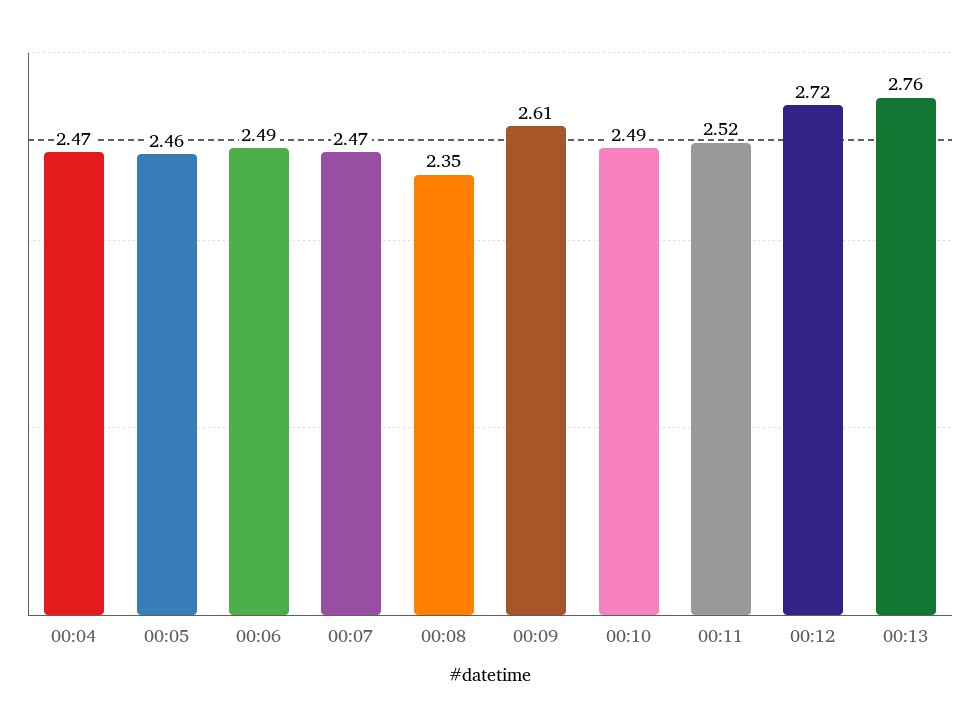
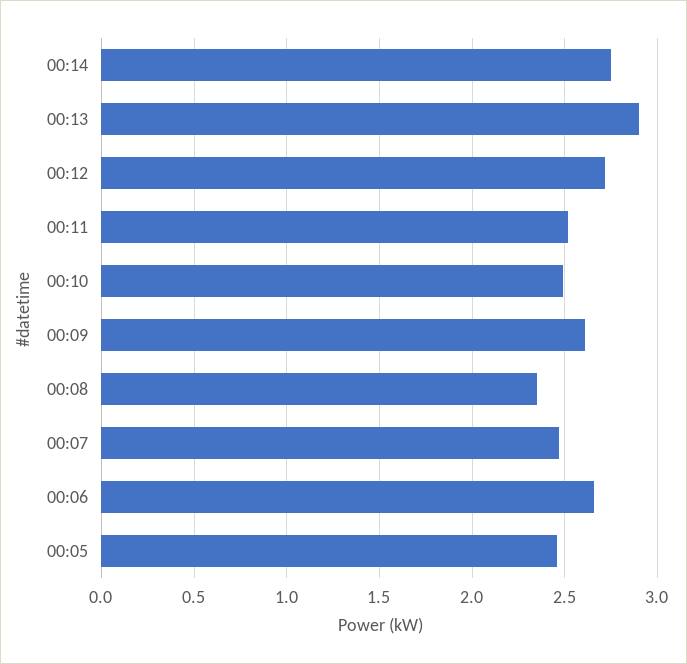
00:04: 2.47 -> none
00:06: 2.49 -> 2.65
00:13: 2.76 -> 2.9
00:14: none -> 2.75

